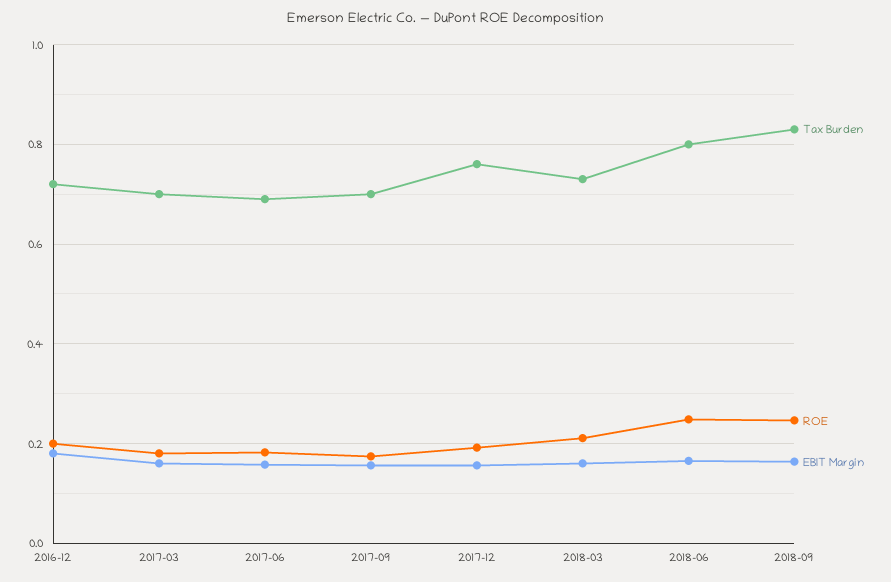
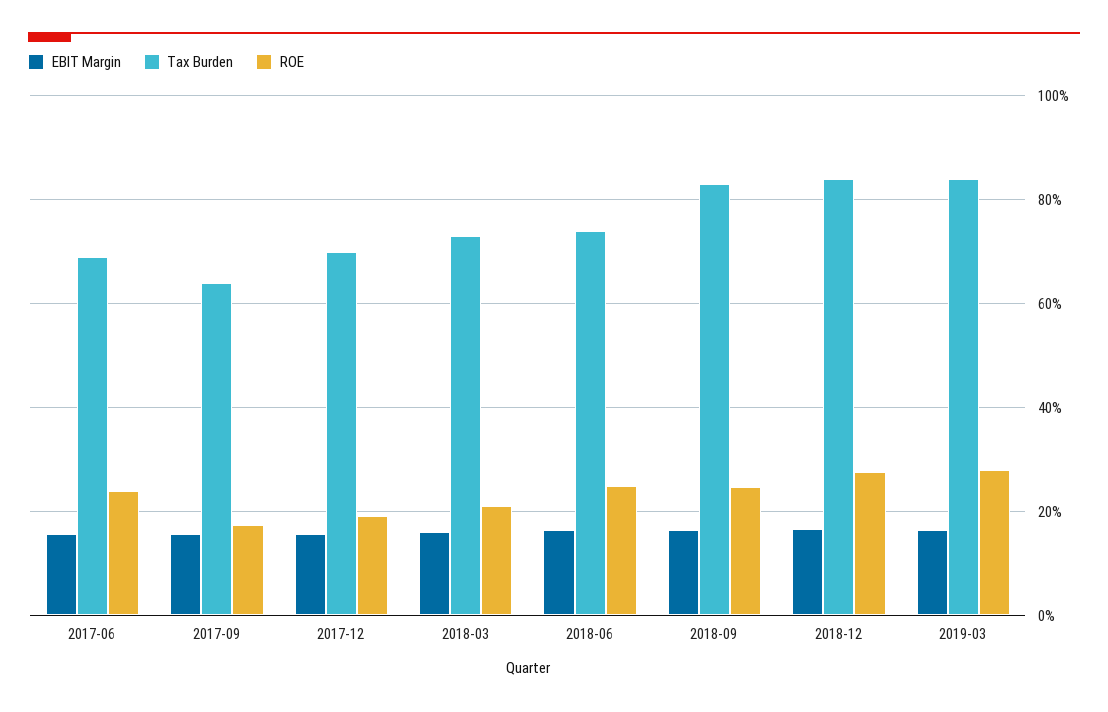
Tax Burden, 2016-12: 0.72 -> none
ROE, 2016-12: 0.2 -> none
EBIT Margin, 2016-12: 0.18 -> none
Tax Burden, 2017-03: 0.7 -> none
ROE, 2017-03: 0.18 -> none
EBIT Margin, 2017-03: 0.16 -> none
ROE, 2017-06: 0.18 -> 0.24
Tax Burden, 2017-09: 0.7 -> 0.64
Tax Burden, 2017-12: 0.76 -> 0.7
Tax Burden, 2018-06: 0.8 -> 0.74
EBIT Margin, 2018-12: none -> 0.16
Tax Burden, 2018-12: none -> 0.84
ROE, 2018-12: none -> 0.28
EBIT Margin, 2019-03: none -> 0.16
Tax Burden, 2019-03: none -> 0.84
ROE, 2019-03: none -> 0.28

